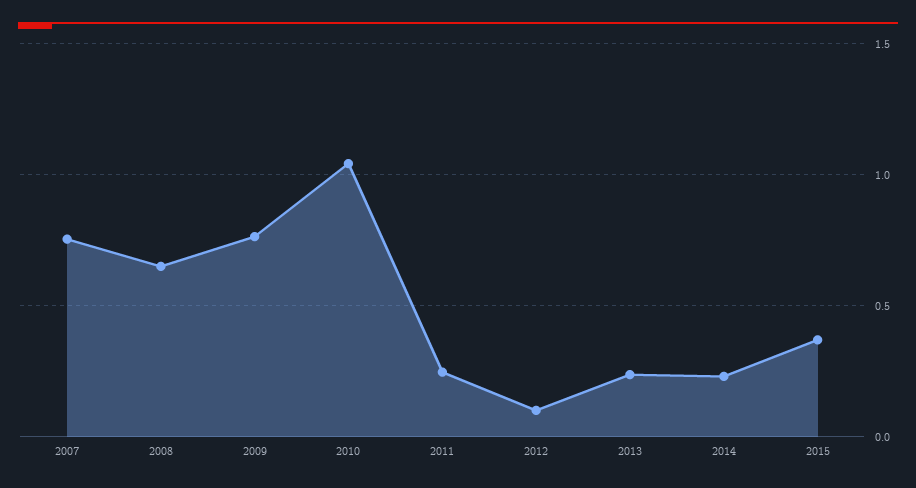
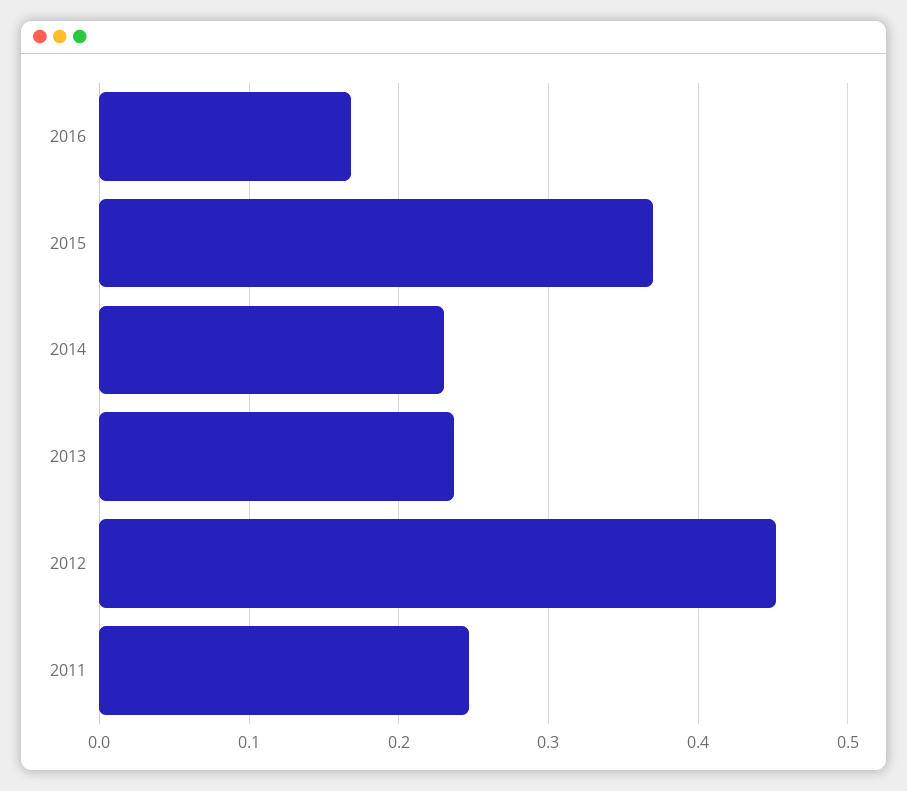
2007: 0.75 -> none
2008: 0.65 -> none
2009: 0.75 -> none
2010: 1.05 -> none
2012: 0.1 -> 0.45
2016: none -> 0.17

